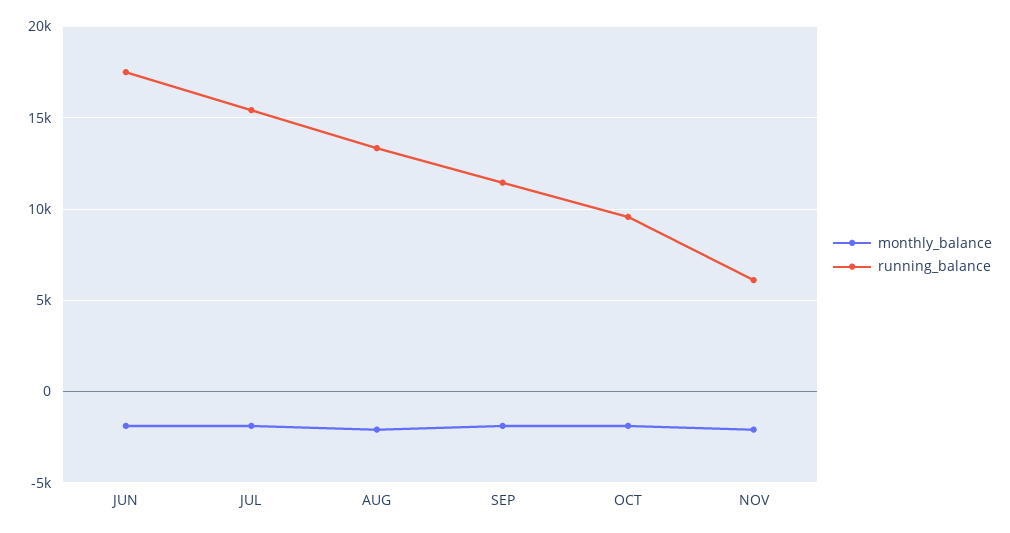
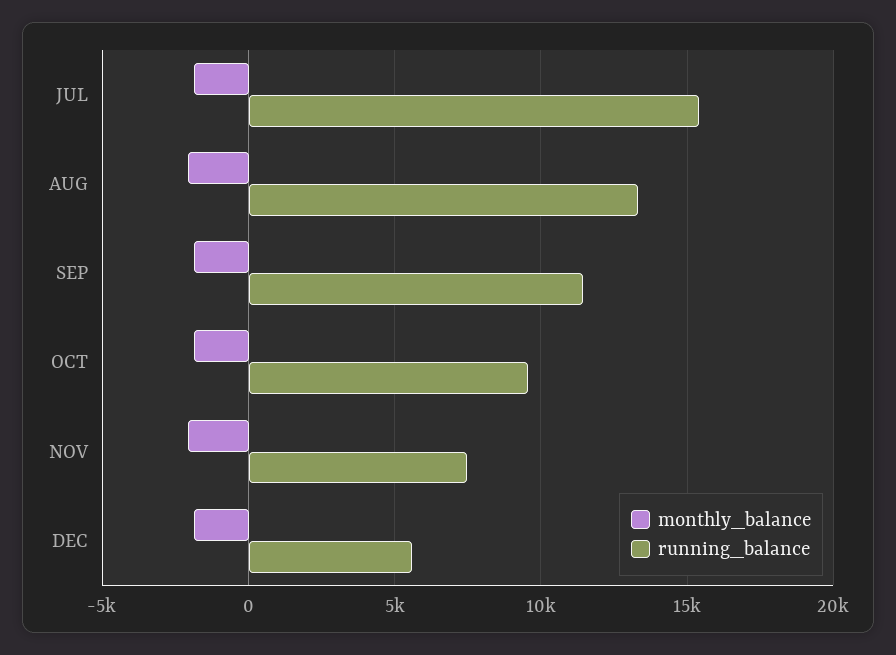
monthly_balance, JUN: -2000 -> none
running_balance, JUN: 17500 -> none
running_balance, NOV: 6000 -> 7500
monthly_balance, DEC: none -> -2000
running_balance, DEC: none -> 5500

